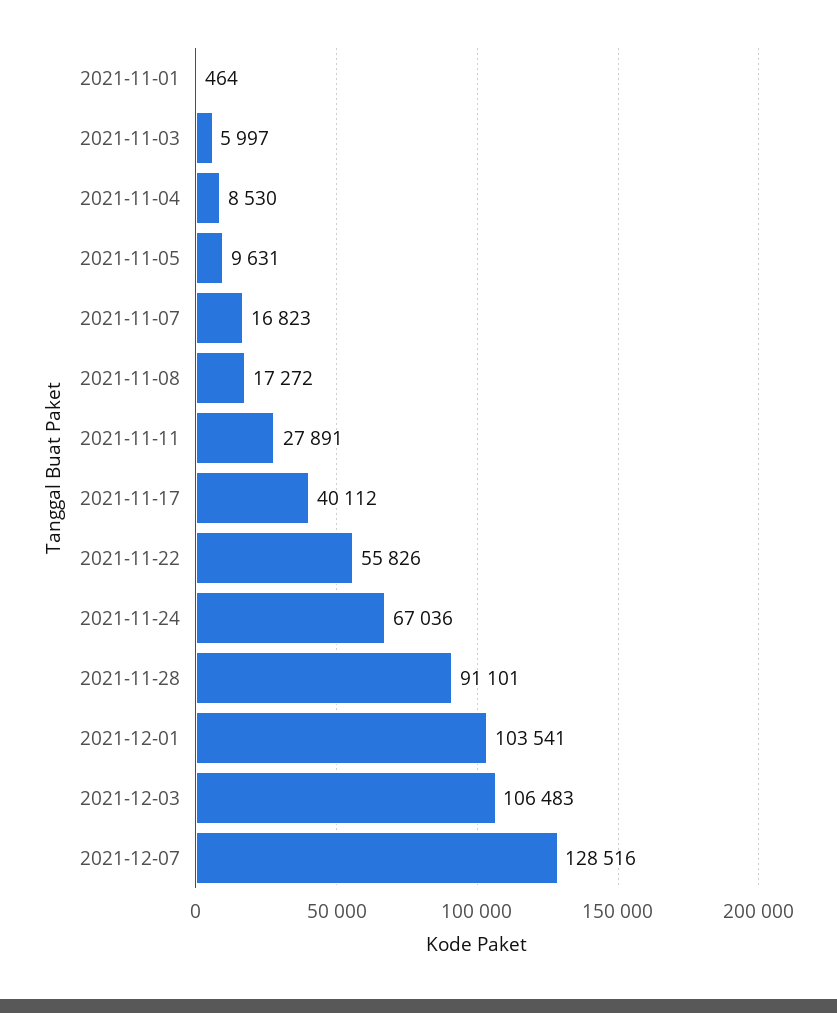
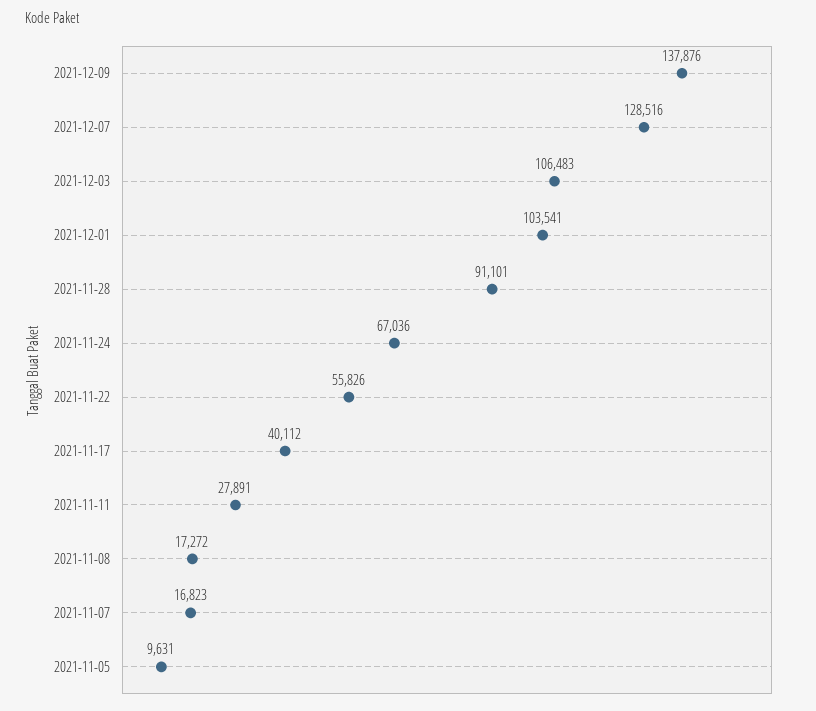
2021-11-01: 464 -> none
2021-11-03: 5997 -> none
2021-11-04: 8530 -> none
2021-12-09: none -> 137876

